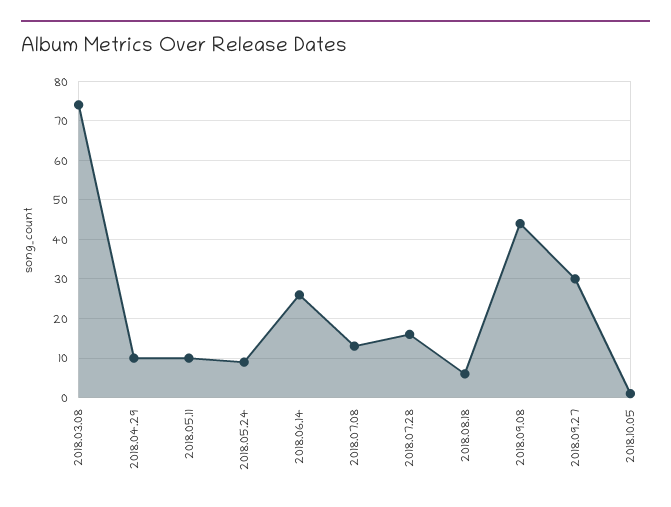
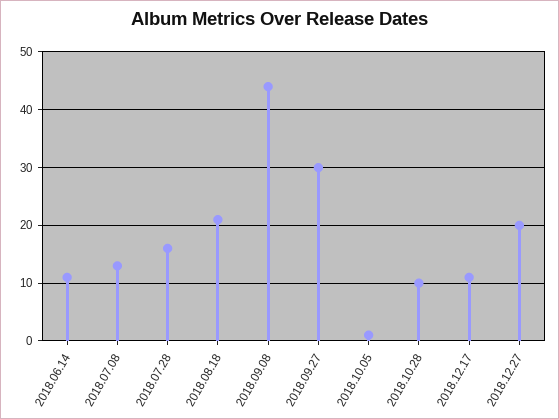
2018.03.08: 75 -> none
2018.04.29: 10 -> none
2018.05.11: 10 -> none
2018.05.24: 10 -> none
2018.06.14: 25 -> 10
2018.08.18: 5 -> 20
2018.10.28: none -> 10
2018.12.17: none -> 10
2018.12.27: none -> 20

